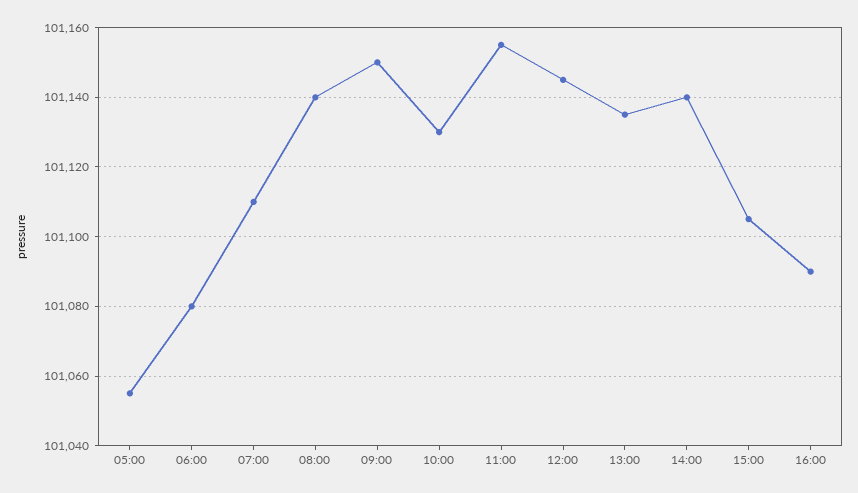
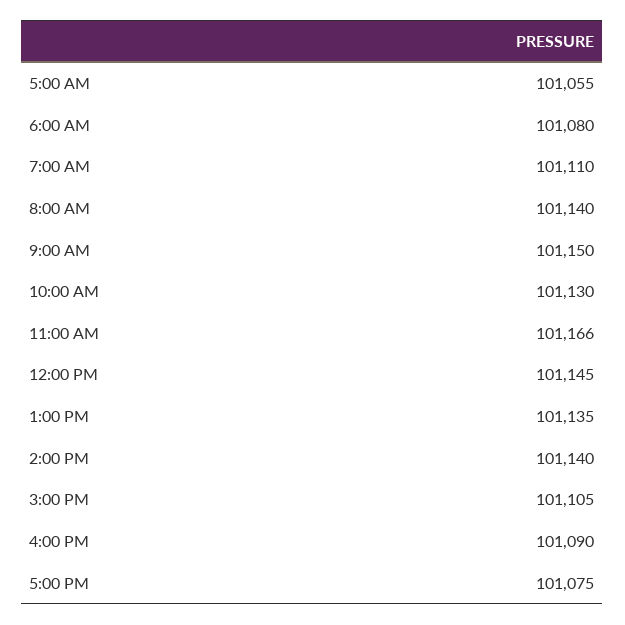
11:00: 101155 -> 101166
5:00 PM: none -> 101075

